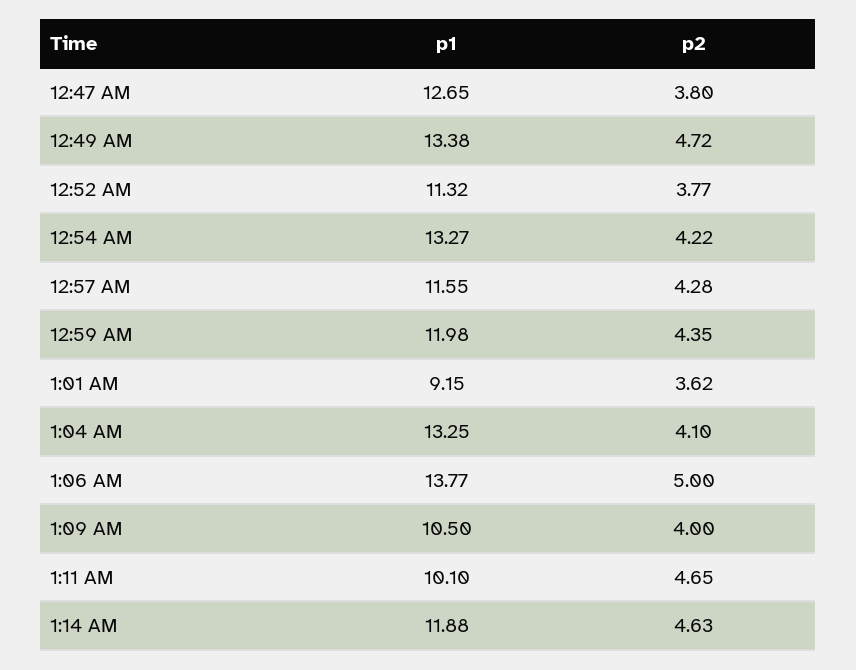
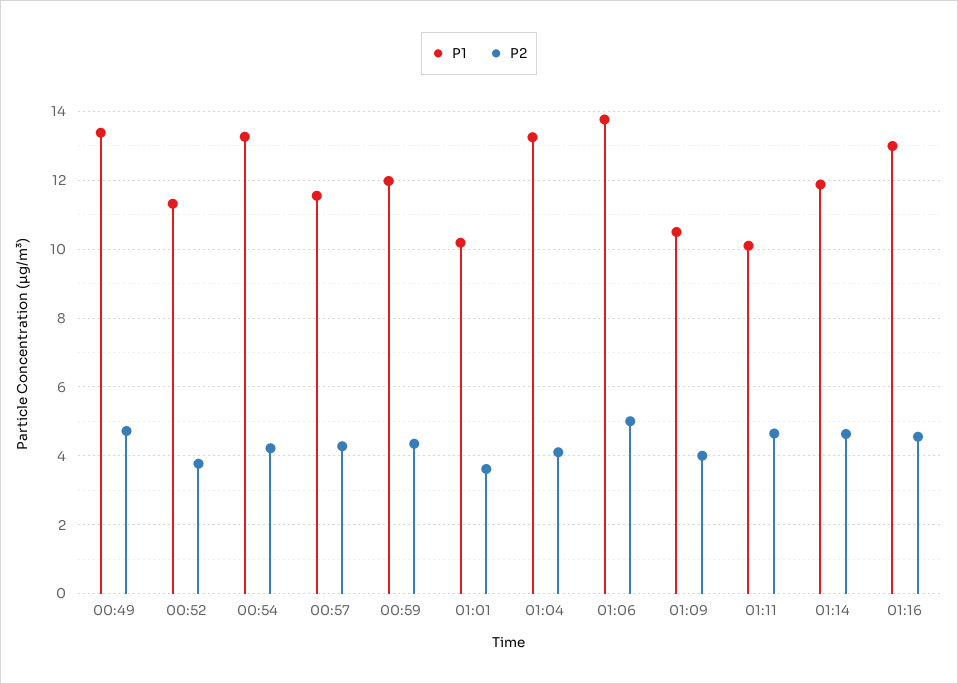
p1, 12:47 AM: 12.65 -> none
p2, 12:47 AM: 3.8 -> none
p1, 1:01 AM: 9.15 -> 10.2
p1, 01:16: none -> 13
p2, 01:16: none -> 4.6

